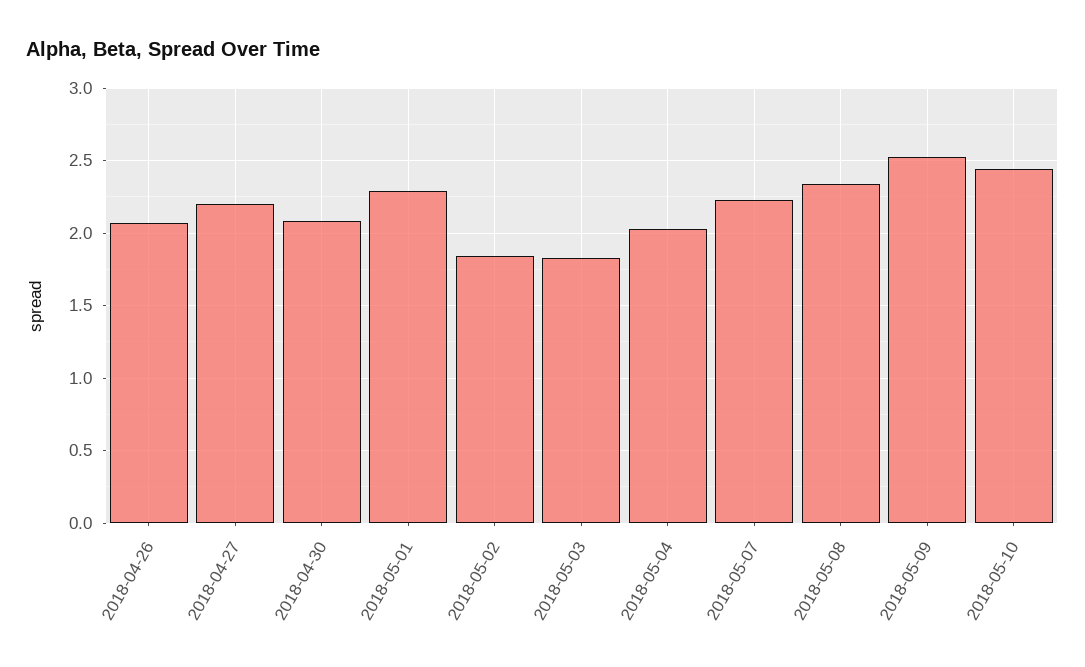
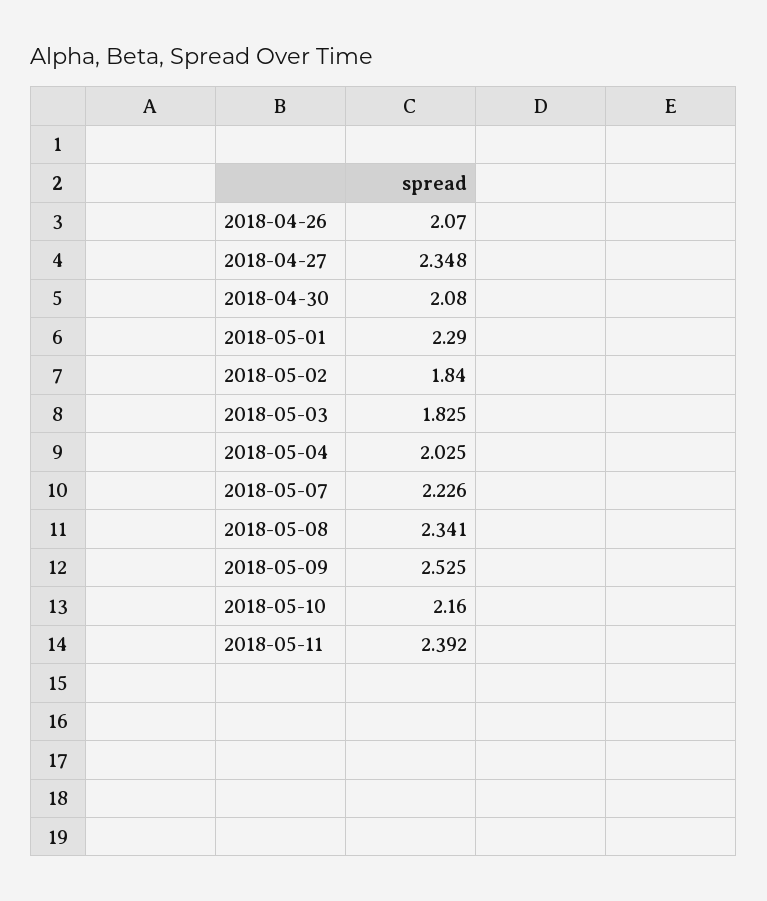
2018-04-27: 2.2 -> 2.348
2018-05-10: 2.45 -> 2.16
2018-05-11: none -> 2.392

